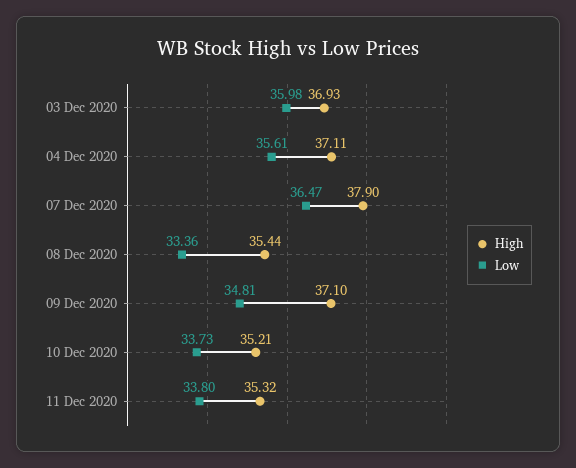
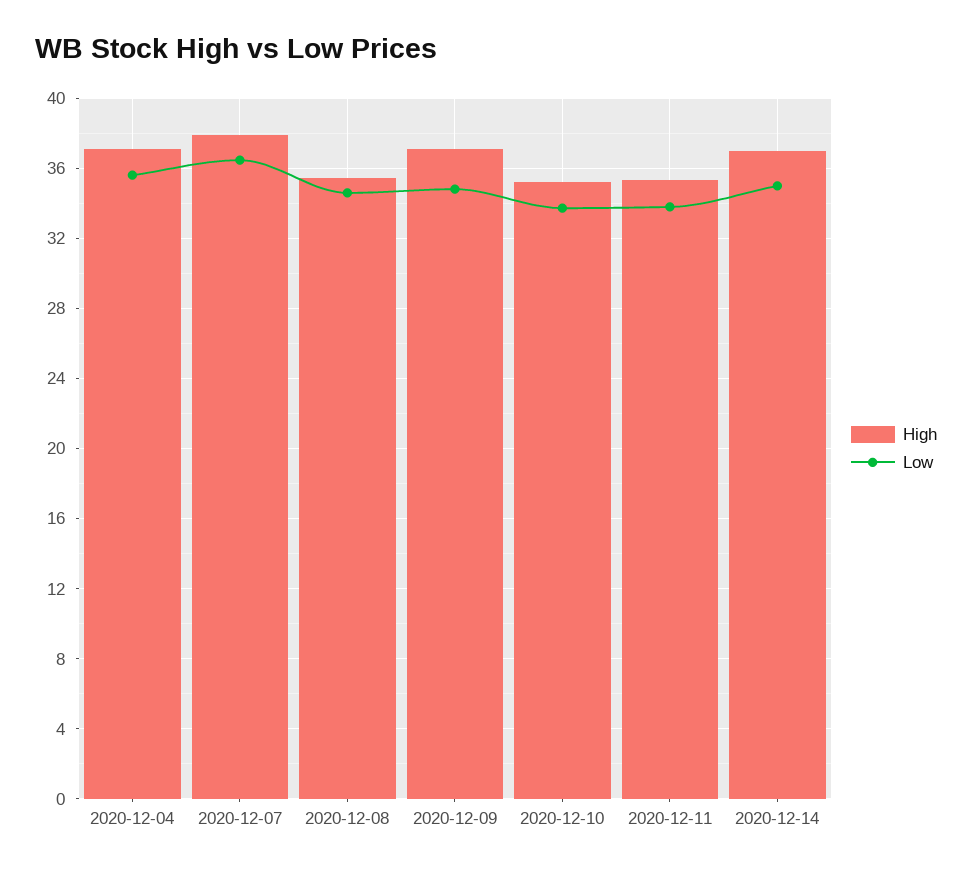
High, 03 Dec 2020: 36.93 -> none
Low, 03 Dec 2020: 35.98 -> none
Low, 08 Dec 2020: 33.36 -> 34.5
High, 2020-12-14: none -> 37
Low, 2020-12-14: none -> 35

